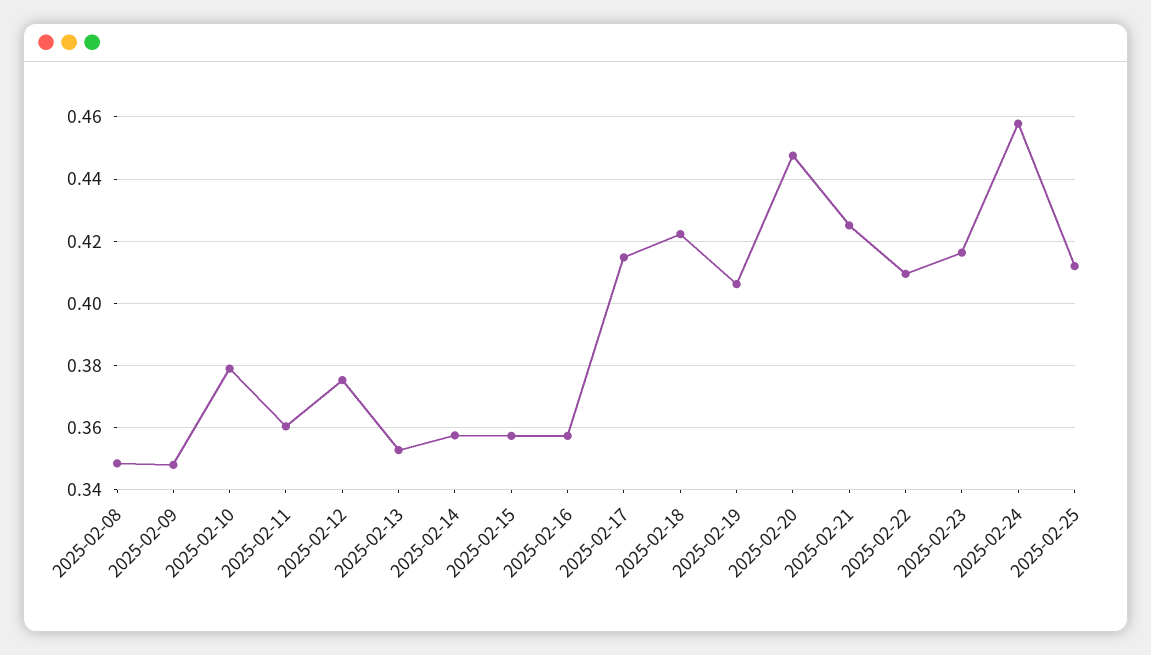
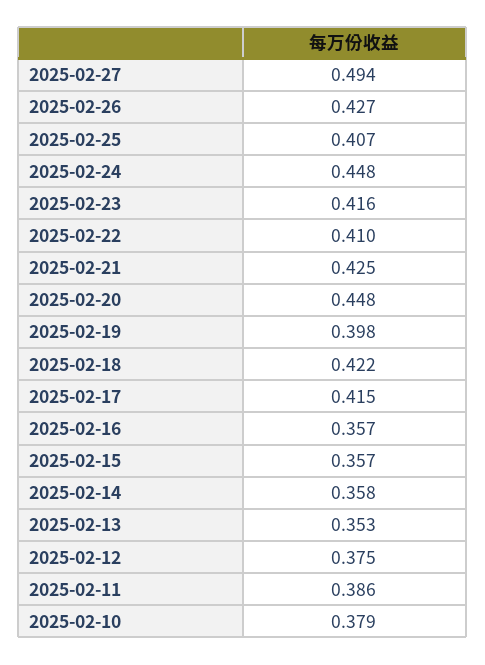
2025-02-08: 0.348 -> none
2025-02-09: 0.348 -> none
2025-02-11: 0.36 -> 0.386
2025-02-19: 0.406 -> 0.398
2025-02-24: 0.458 -> 0.448
2025-02-25: 0.412 -> 0.407
2025-02-27: none -> 0.494
2025-02-26: none -> 0.427

